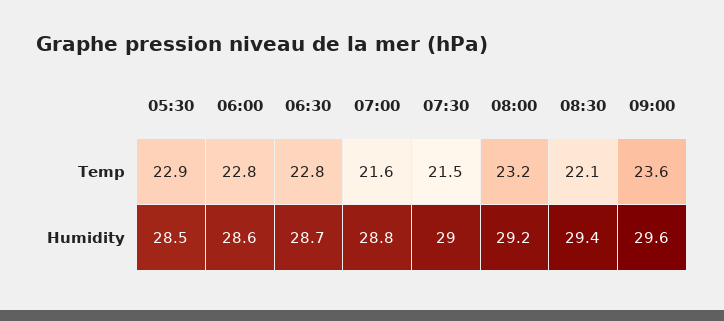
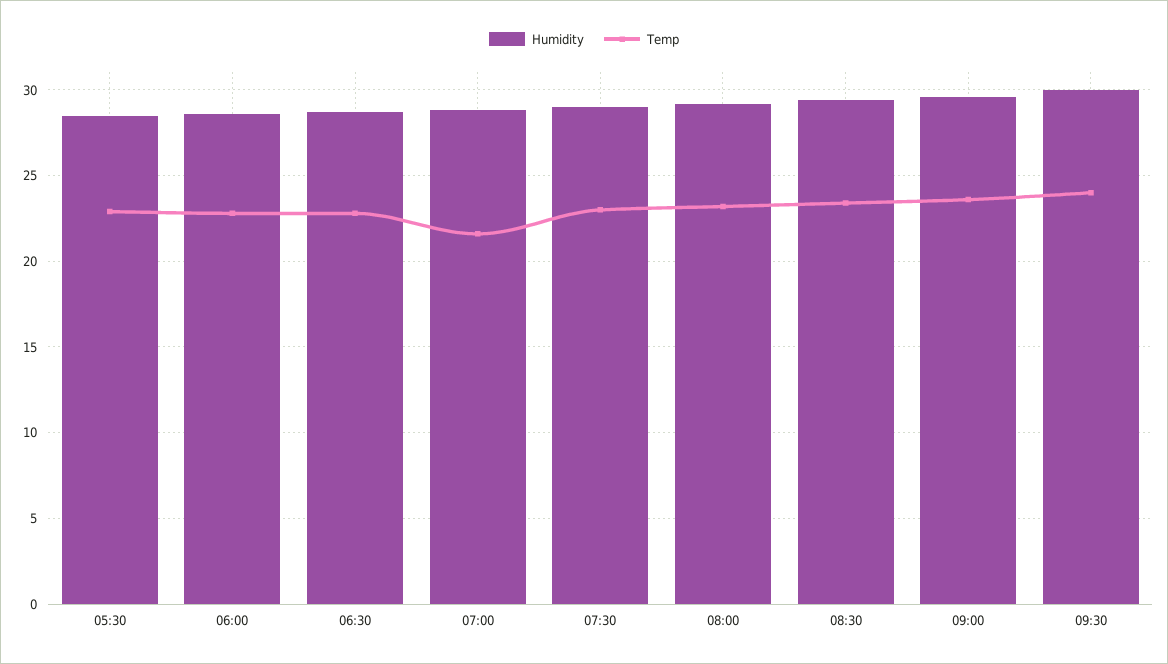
Temp, 07:30: 21.5 -> 23
Temp, 08:30: 22.1 -> 23.5
Humidity, 09:30: none -> 30
Temp, 09:30: none -> 24

